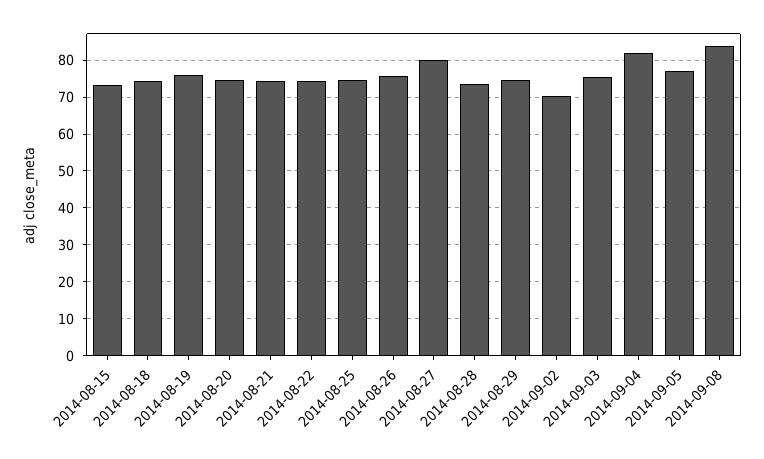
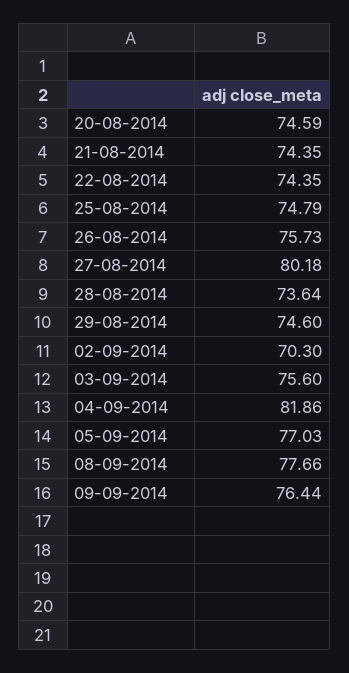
2014-08-15: 74 -> none
2014-08-18: 74 -> none
2014-08-19: 76 -> none
2014-09-08: 84 -> 77.66
09-09-2014: none -> 76.44

